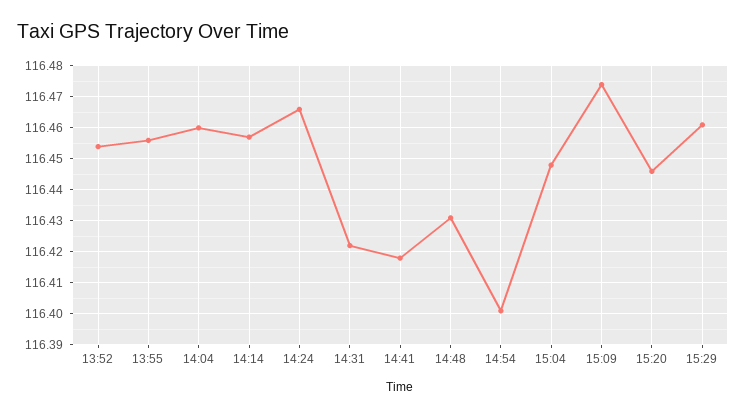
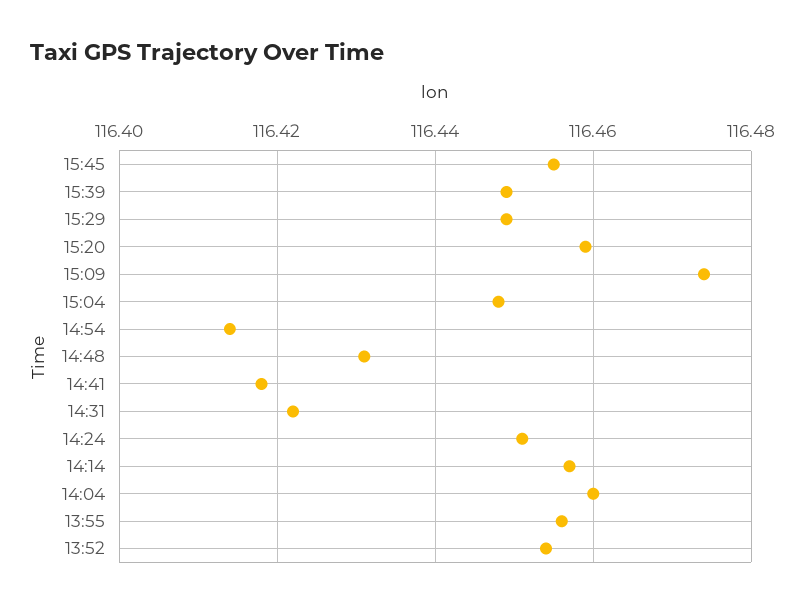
14:24: 116.465 -> 116.45
14:54: 116.4 -> 116.415
15:20: 116.445 -> 116.46
15:29: 116.46 -> 116.45
15:45: none -> 116.455
15:39: none -> 116.45

